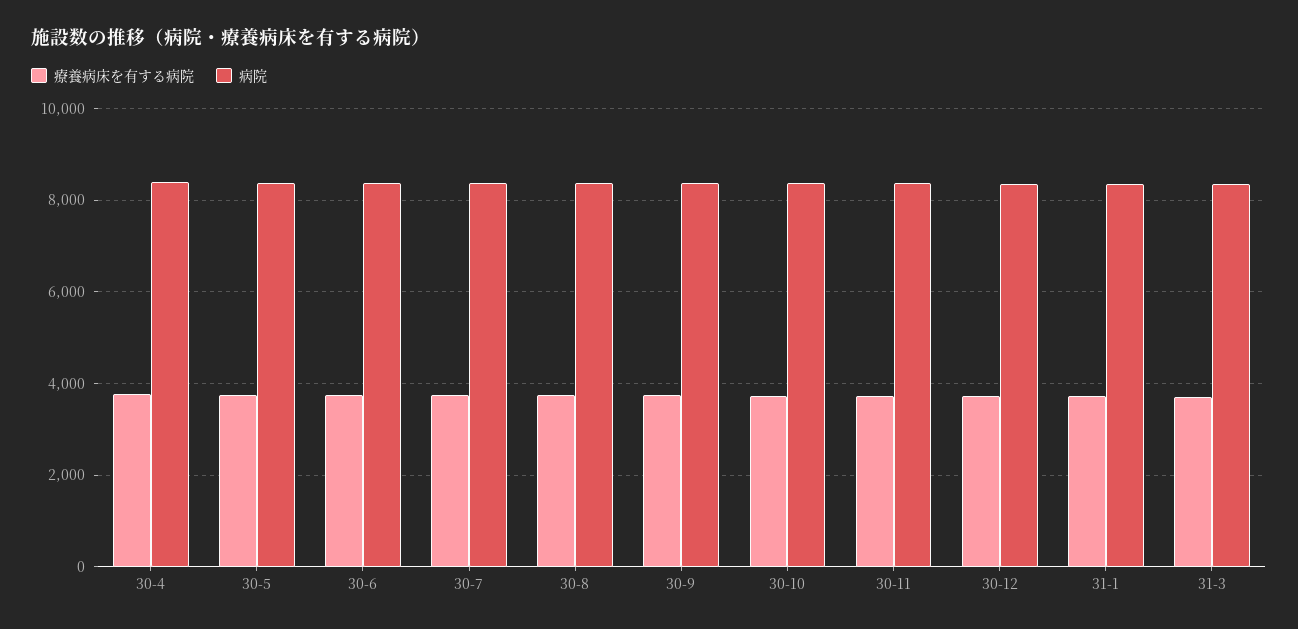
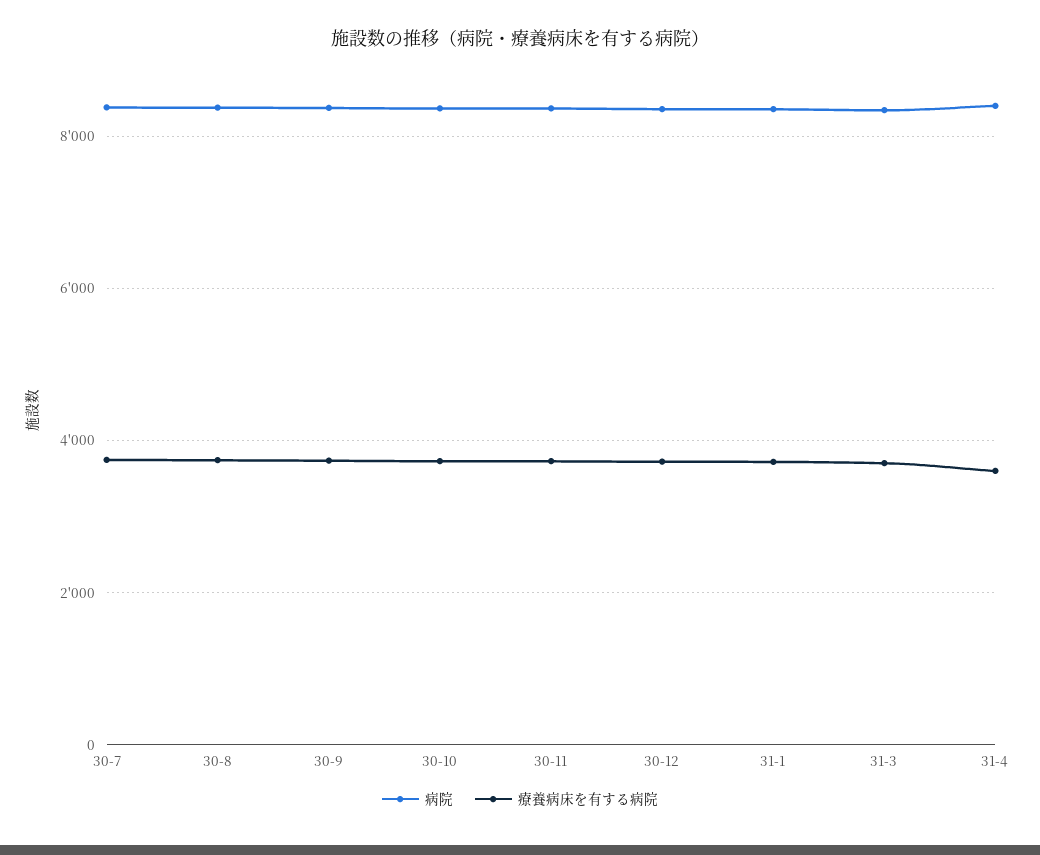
療養病床を有する病院, 30-4: 3800 -> none
病院, 30-4: 8400 -> none
療養病床を有する病院, 30-5: 3800 -> none
病院, 30-5: 8400 -> none
療養病床を有する病院, 30-6: 3800 -> none
病院, 30-6: 8400 -> none
病院, 31-4: none -> 8400
療養病床を有する病院, 31-4: none -> 3600

